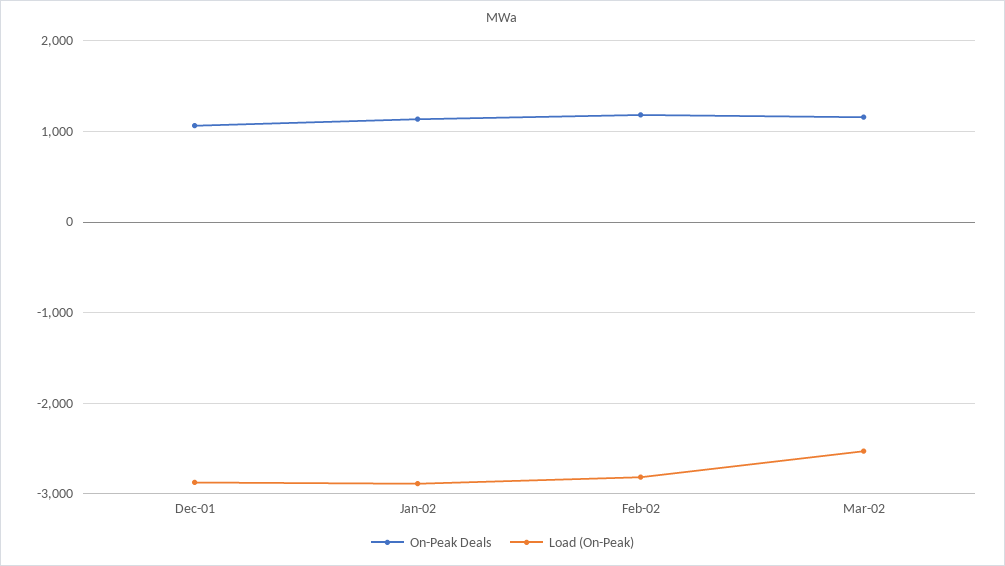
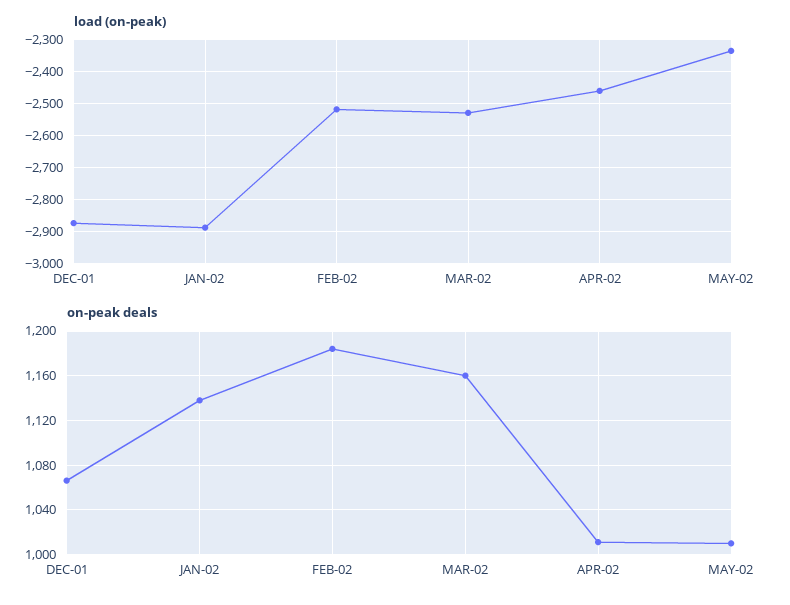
Load (On-Peak), Feb-02: -2800 -> -2520
Load (On-Peak), APR-02: none -> -2460
Load (On-Peak), MAY-02: none -> -2340
On-Peak Deals, APR-02: none -> 1010
On-Peak Deals, MAY-02: none -> 1010

